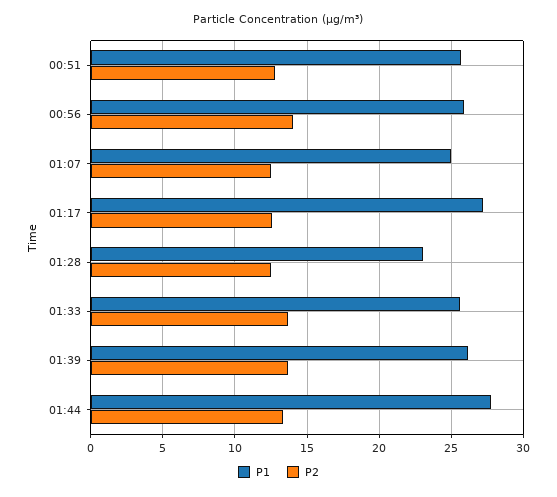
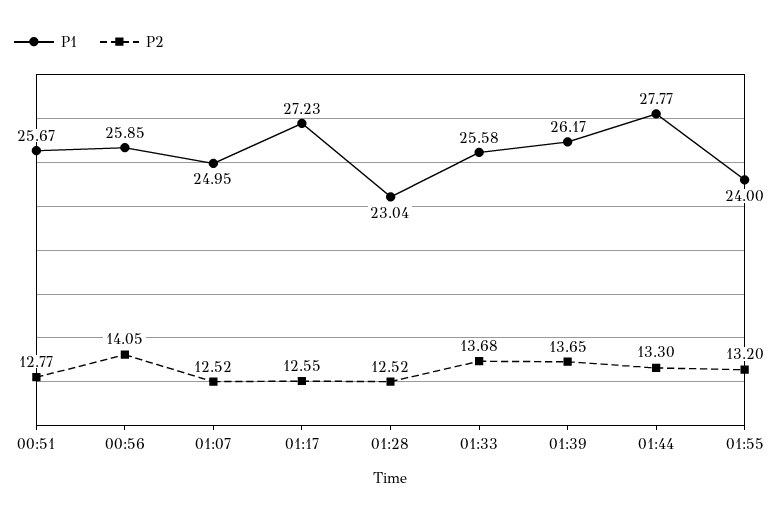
P1, 01:55: none -> 24
P2, 01:55: none -> 13.2

